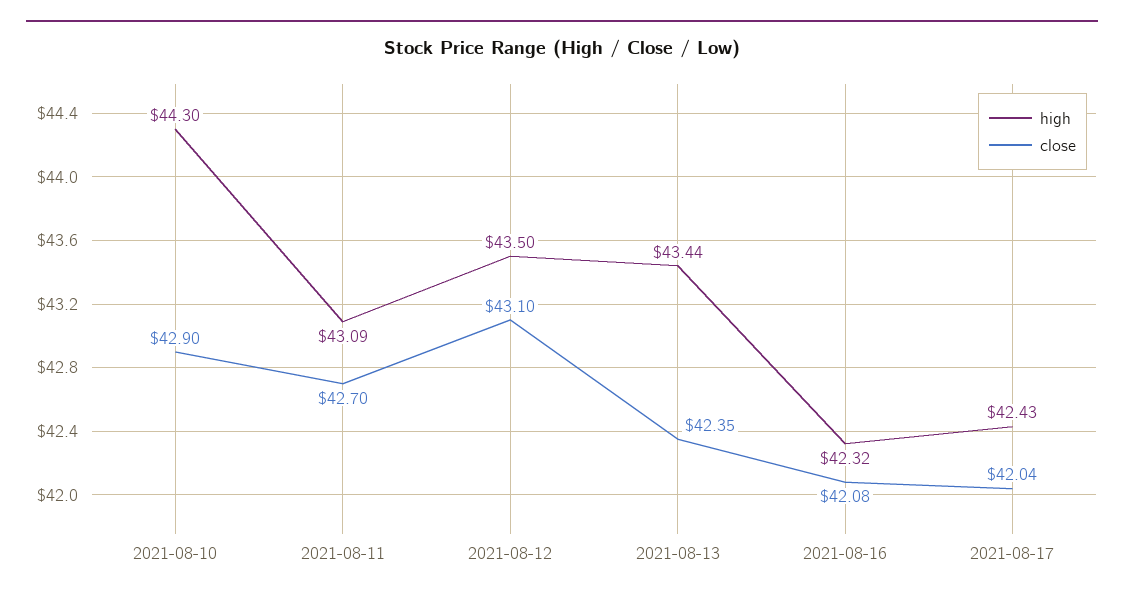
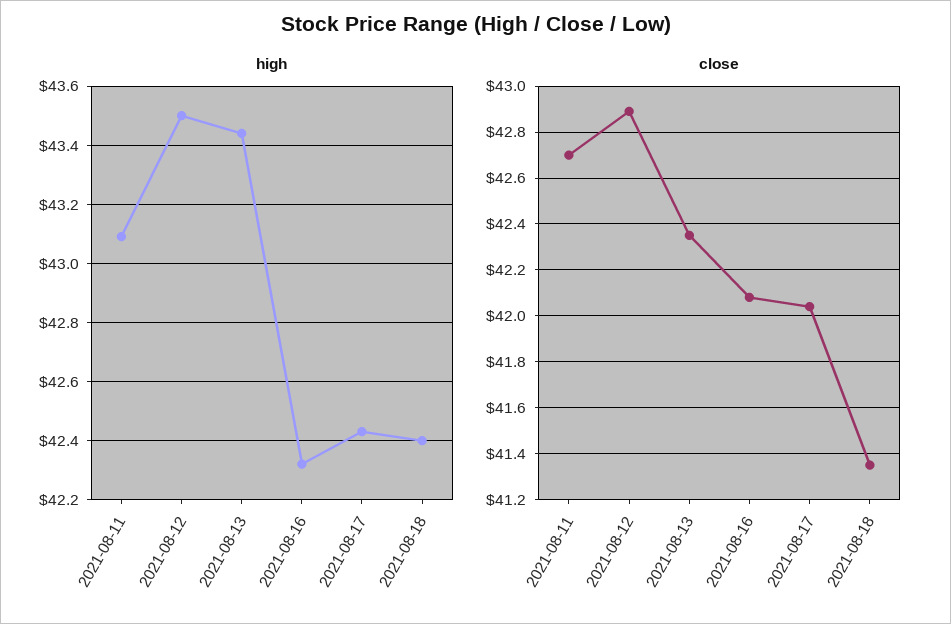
high, 2021-08-10: 44.3 -> none
close, 2021-08-10: 42.9 -> none
close, 2021-08-12: 43.1 -> 42.9
high, 2021-08-18: none -> 42.4
close, 2021-08-18: none -> 41.35

